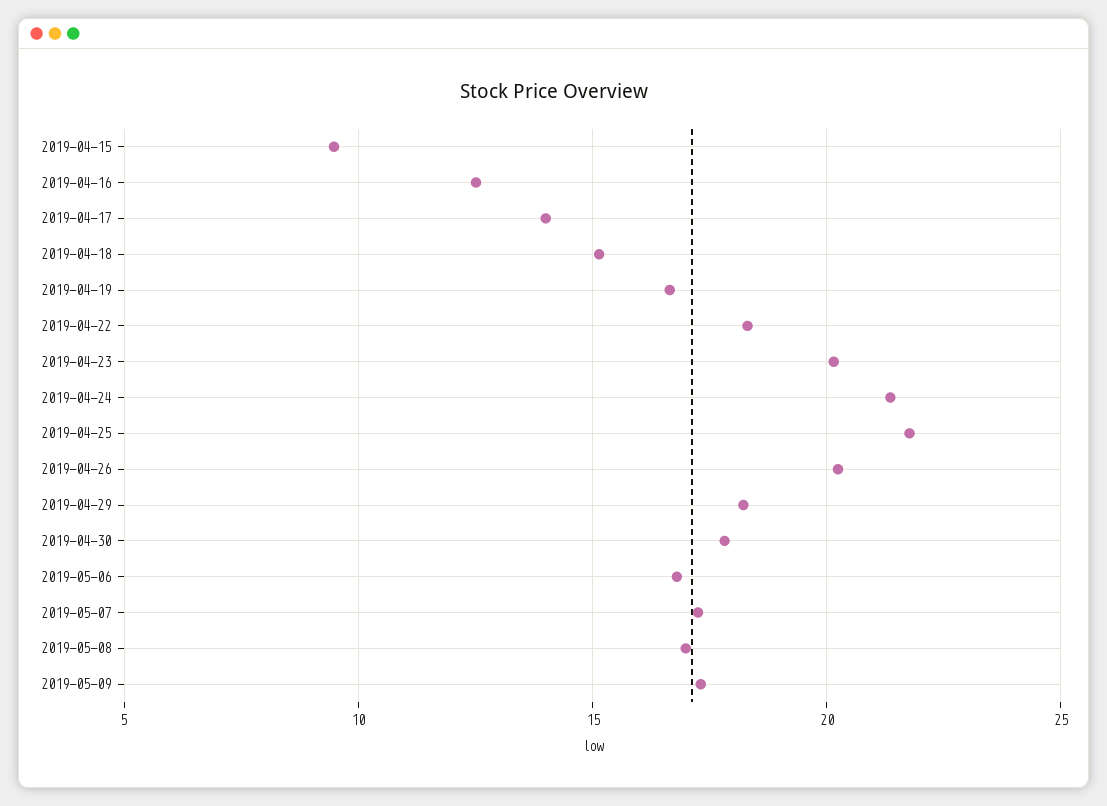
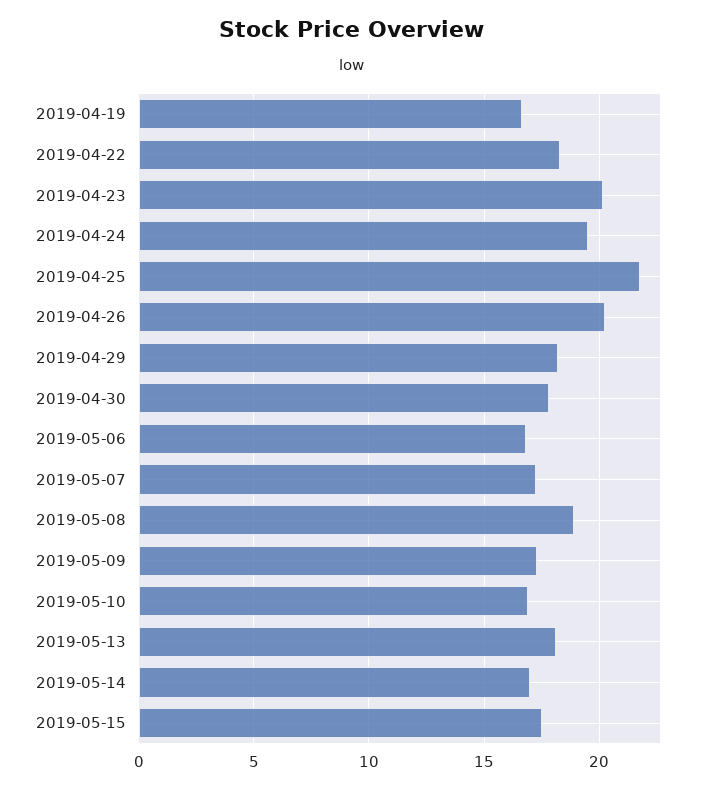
2019-04-15: 9.5 -> none
2019-04-16: 12.5 -> none
2019-04-17: 14 -> none
2019-04-18: 15 -> none
2019-04-24: 21.5 -> 19.5
2019-05-08: 17 -> 19
2019-05-10: none -> 17
2019-05-13: none -> 18
2019-05-14: none -> 17
2019-05-15: none -> 17.5

